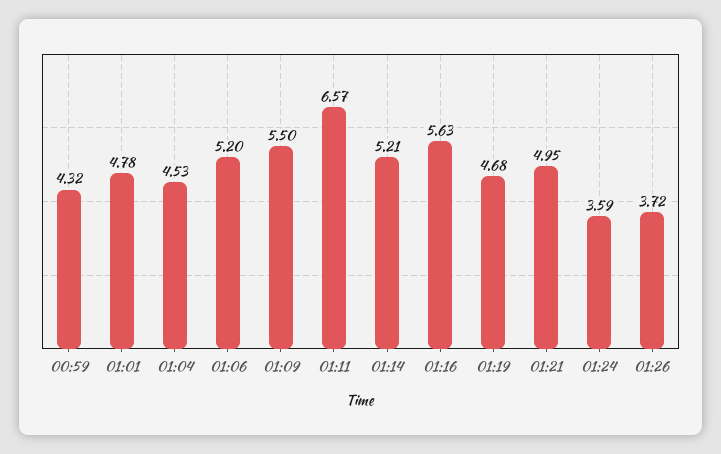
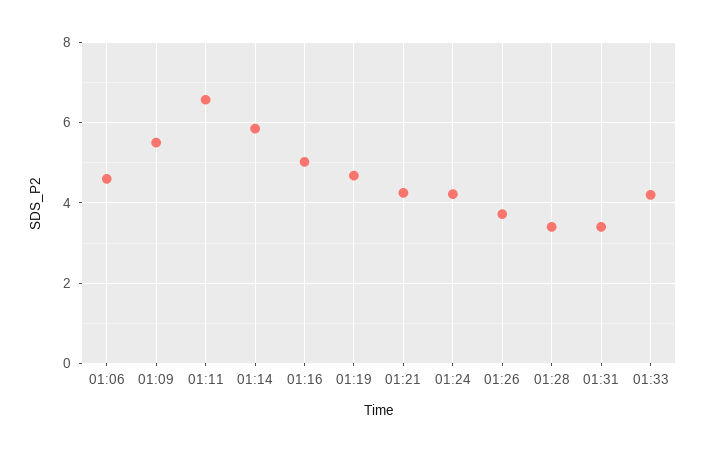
00:59: 4.32 -> none
01:01: 4.78 -> none
01:04: 4.53 -> none
01:06: 5.2 -> 4.6
01:14: 5.21 -> 5.8
01:16: 5.63 -> 5
01:21: 4.95 -> 4.2
01:24: 3.59 -> 4.2
01:28: none -> 3.4
01:31: none -> 3.4
01:33: none -> 4.2

